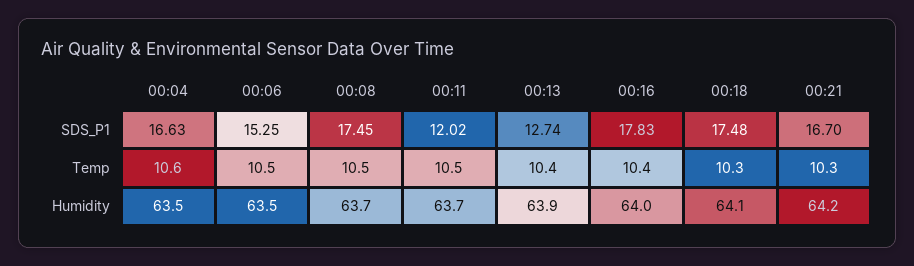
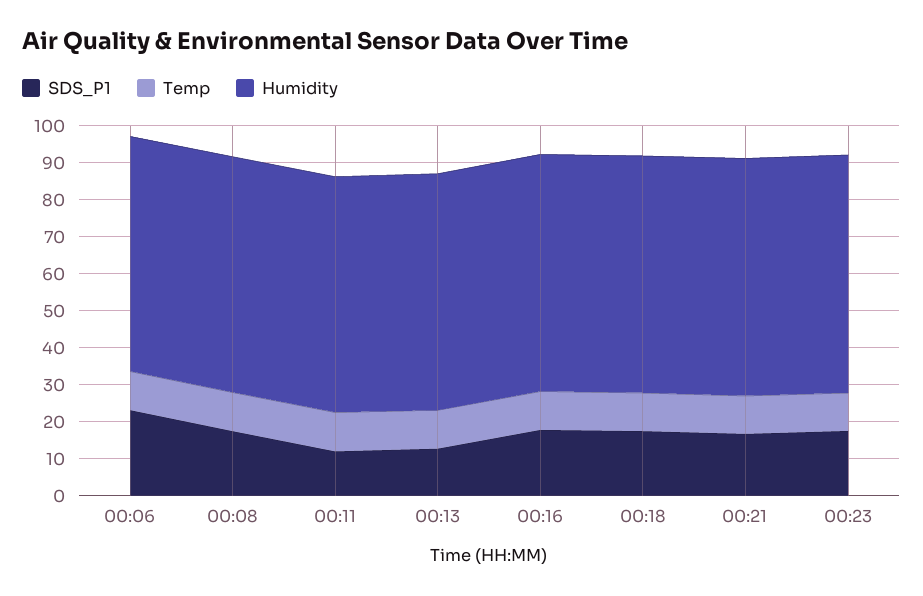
SDS_P1, 00:04: 16.63 -> none
SDS_P1, 00:06: 15.25 -> 22.5
Temp, 00:04: 10.6 -> none
Humidity, 00:04: 63.5 -> none
SDS_P1, 00:23: none -> 17.5
Temp, 00:23: none -> 10
Humidity, 00:23: none -> 65

